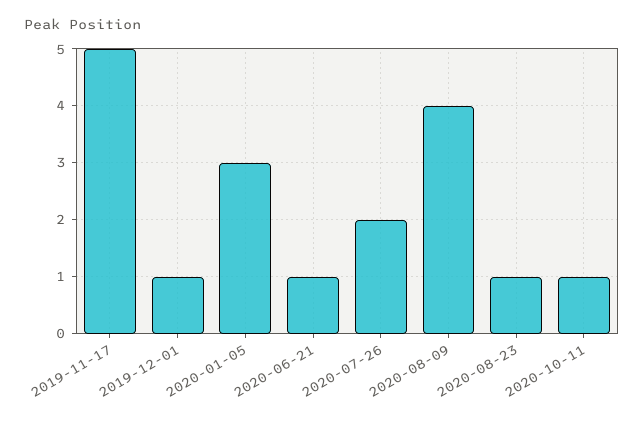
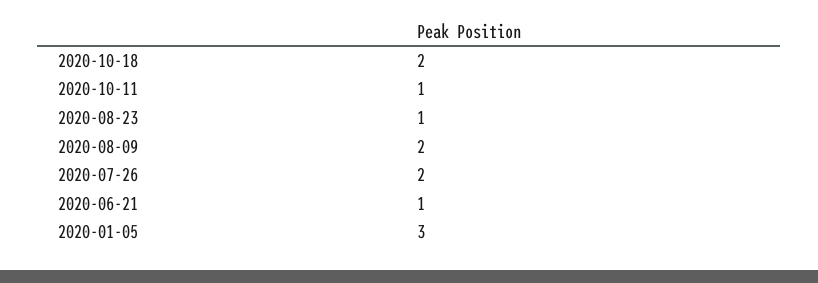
2019-11-17: 5 -> none
2019-12-01: 1 -> none
2020-08-09: 4 -> 2
2020-10-18: none -> 2

